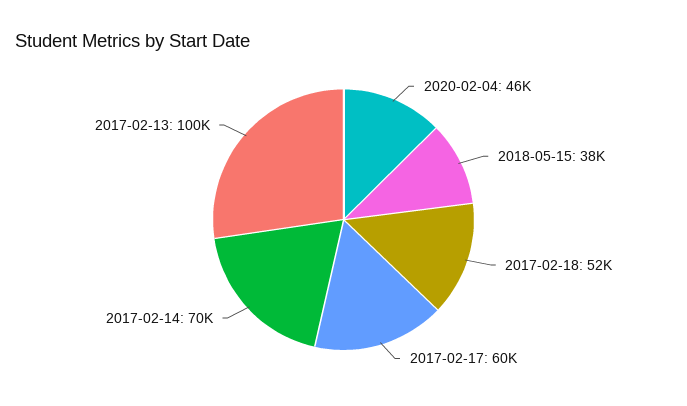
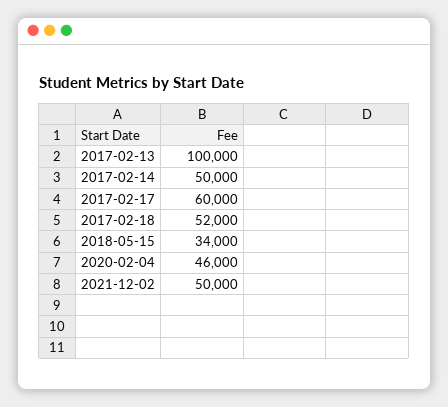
2018-05-15: 38000 -> 34000
2017-02-14: 70000 -> 50000
2021-12-02: none -> 50000

